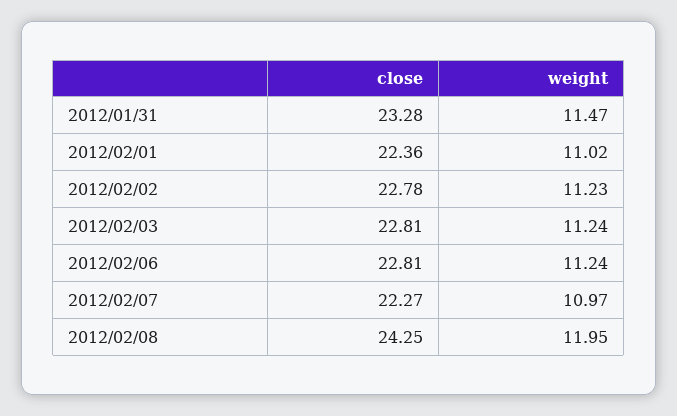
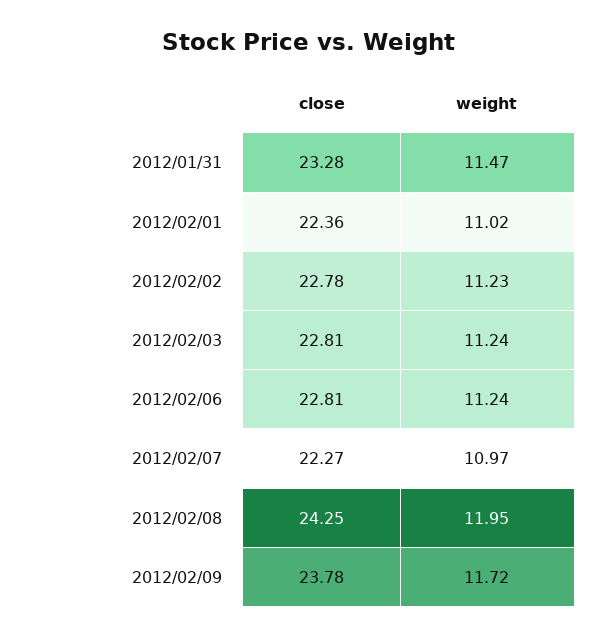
close, 2012/02/09: none -> 23.78
weight, 2012/02/09: none -> 11.72

